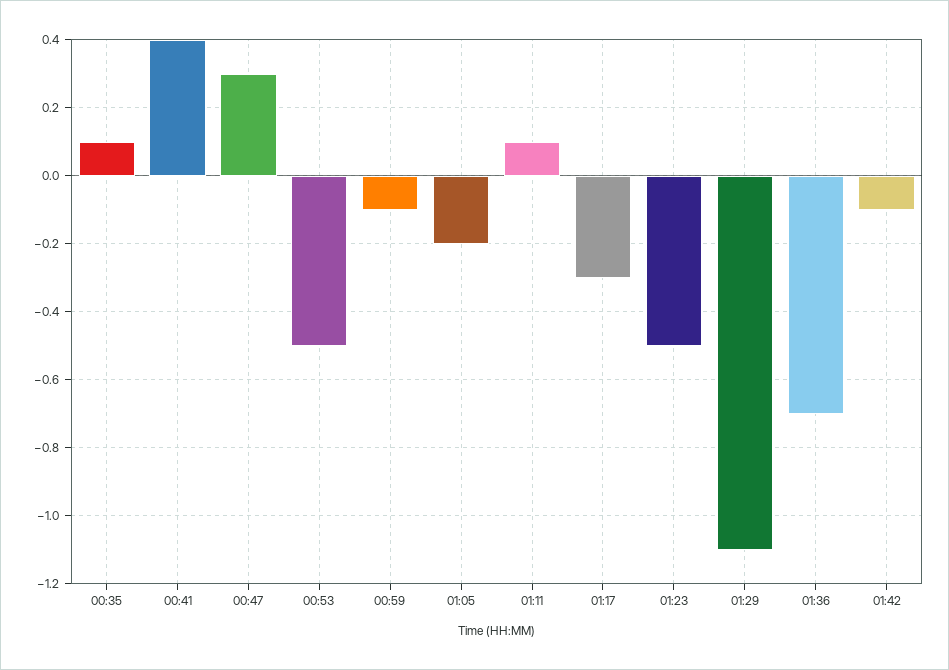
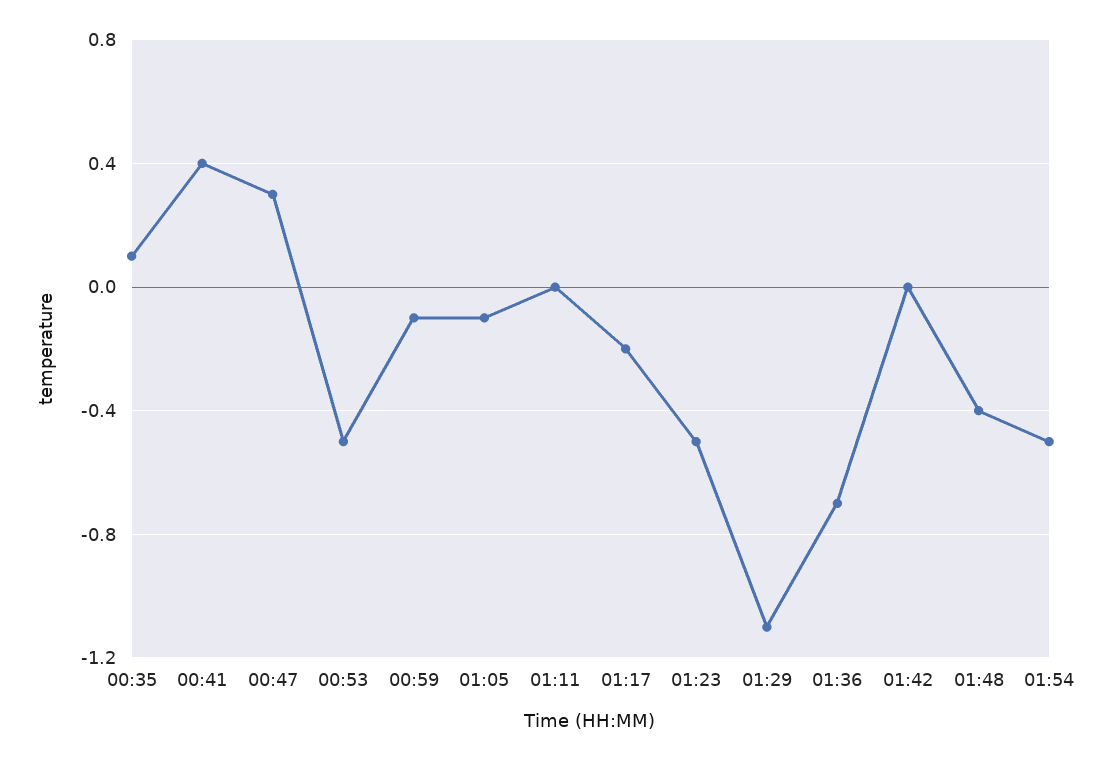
01:05: -0.2 -> -0.1
01:11: 0.1 -> 0
01:17: -0.3 -> -0.2
01:42: -0.1 -> 0
01:48: none -> -0.4
01:54: none -> -0.5

